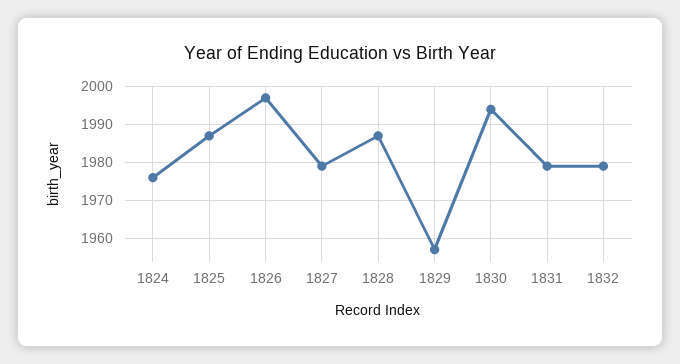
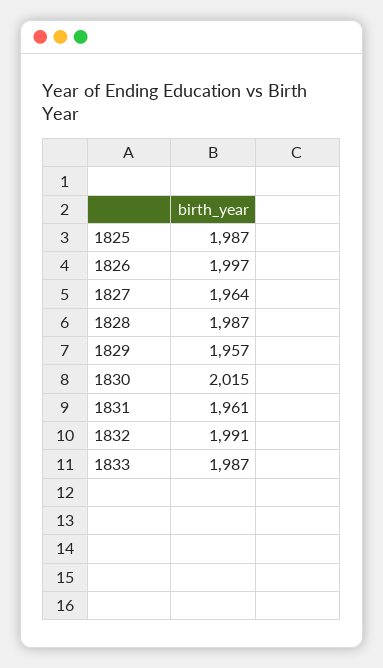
1824: 1975 -> none
1827: 1980 -> 1964
1830: 1995 -> 2015
1831: 1980 -> 1961
1832: 1980 -> 1991
1833: none -> 1987

